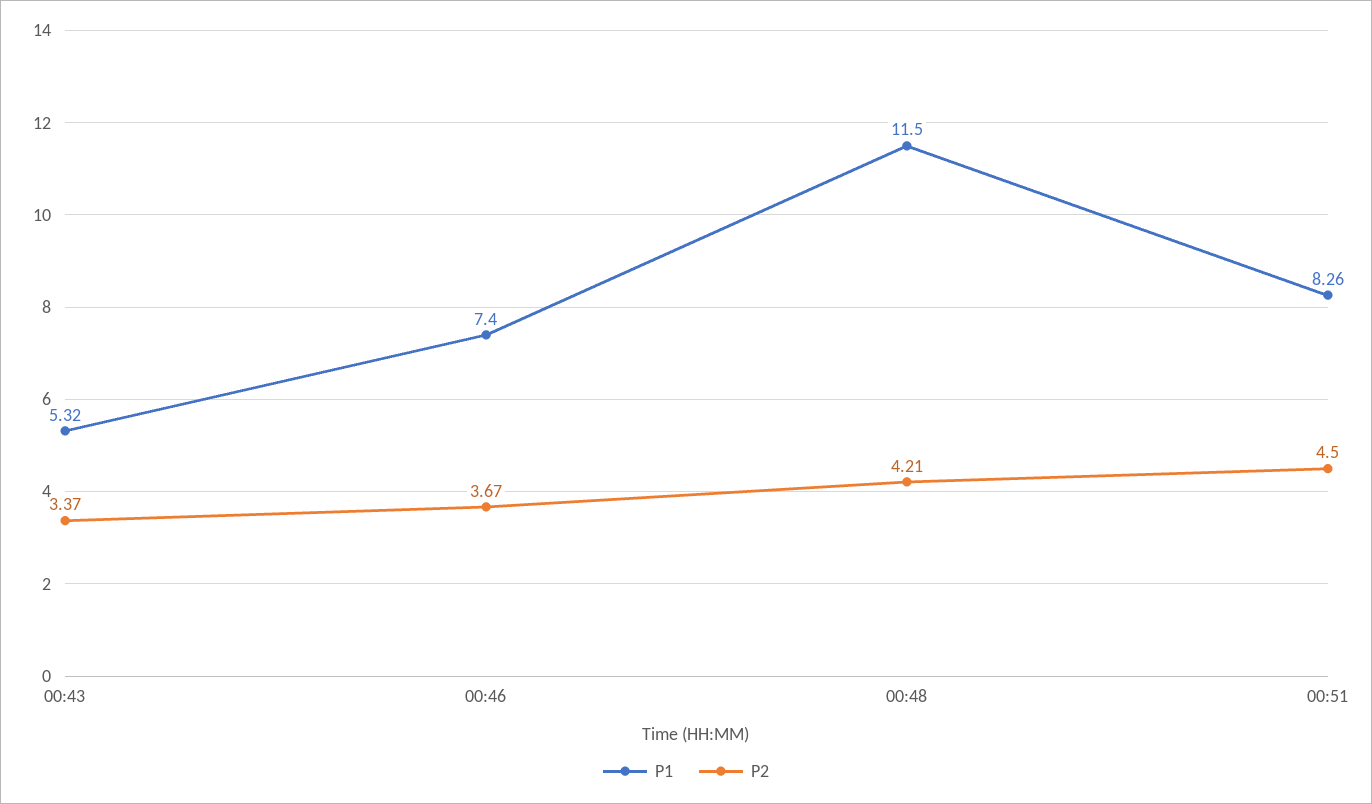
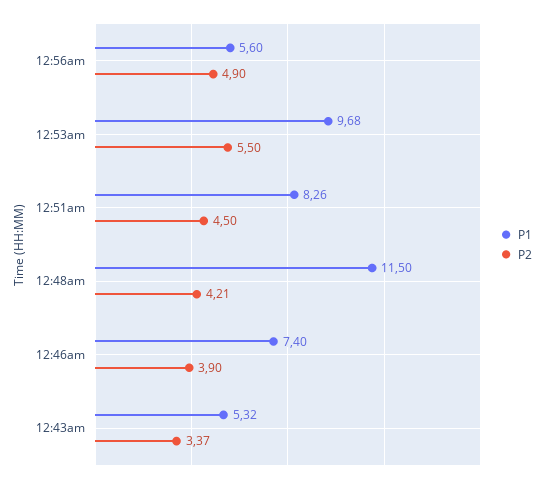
P2, 00:46: 3.67 -> 3.9
P1, 12:56am: none -> 5.6
P2, 12:56am: none -> 4.9
P1, 12:53am: none -> 9.68
P2, 12:53am: none -> 5.5

